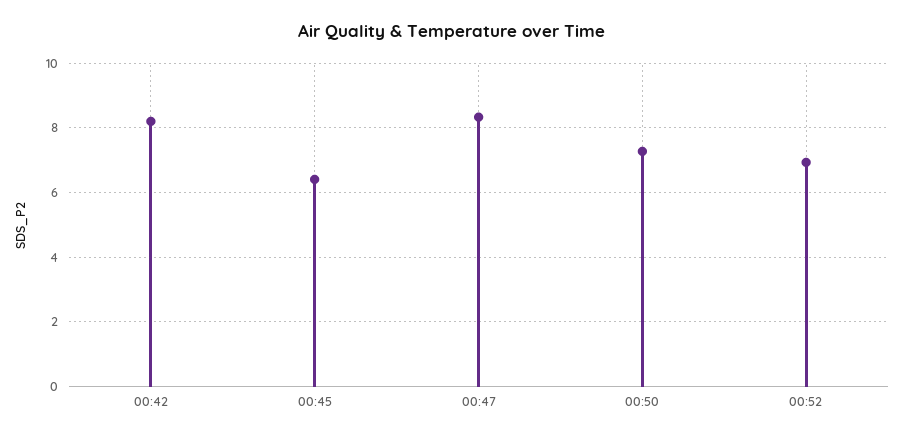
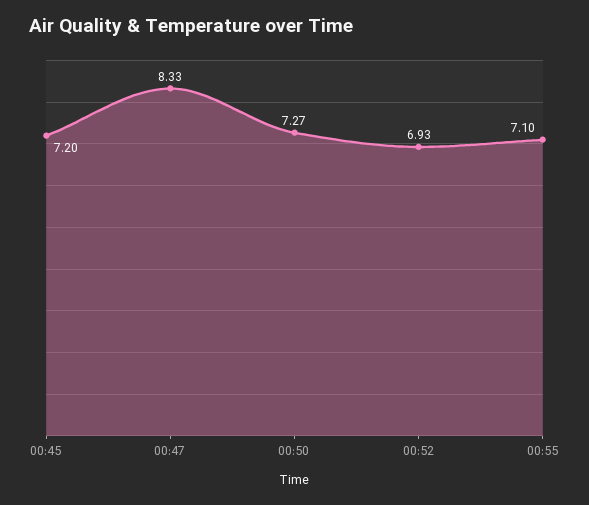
00:42: 8.2 -> none
00:45: 6.4 -> 7.2
00:55: none -> 7.1

